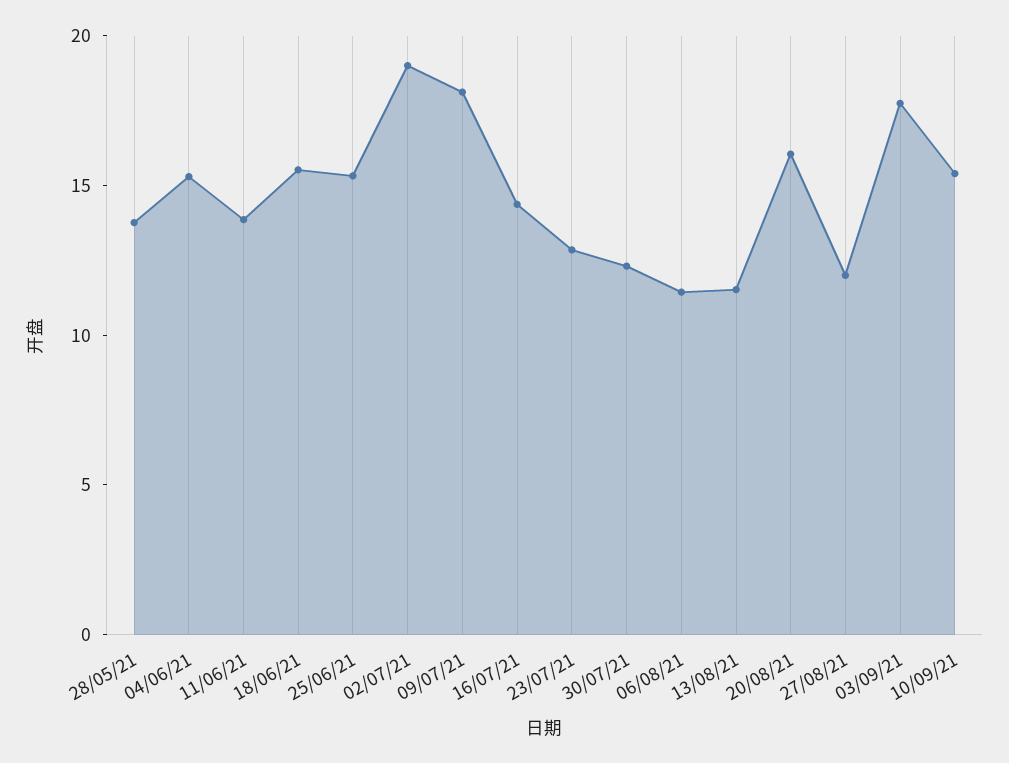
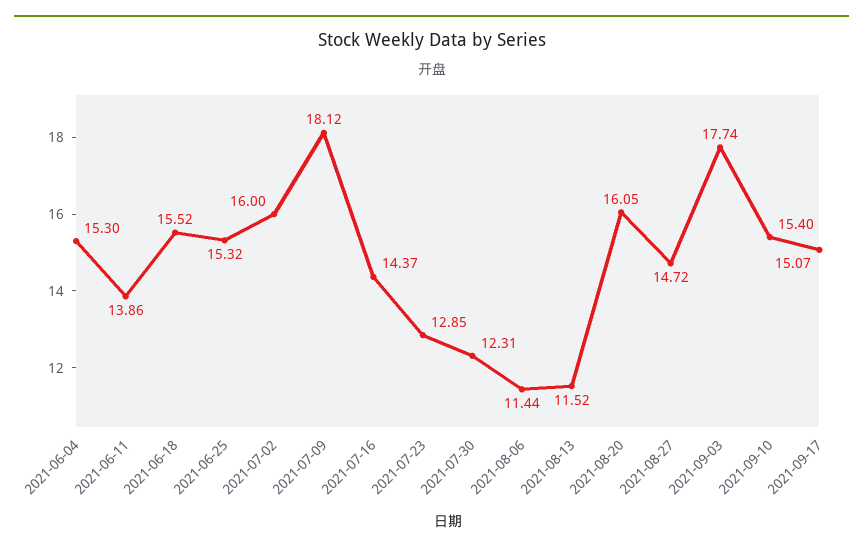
28/05/21: 14 -> none
02/07/21: 19 -> 16
27/08/21: 12 -> 14.72
2021-09-17: none -> 15.07

